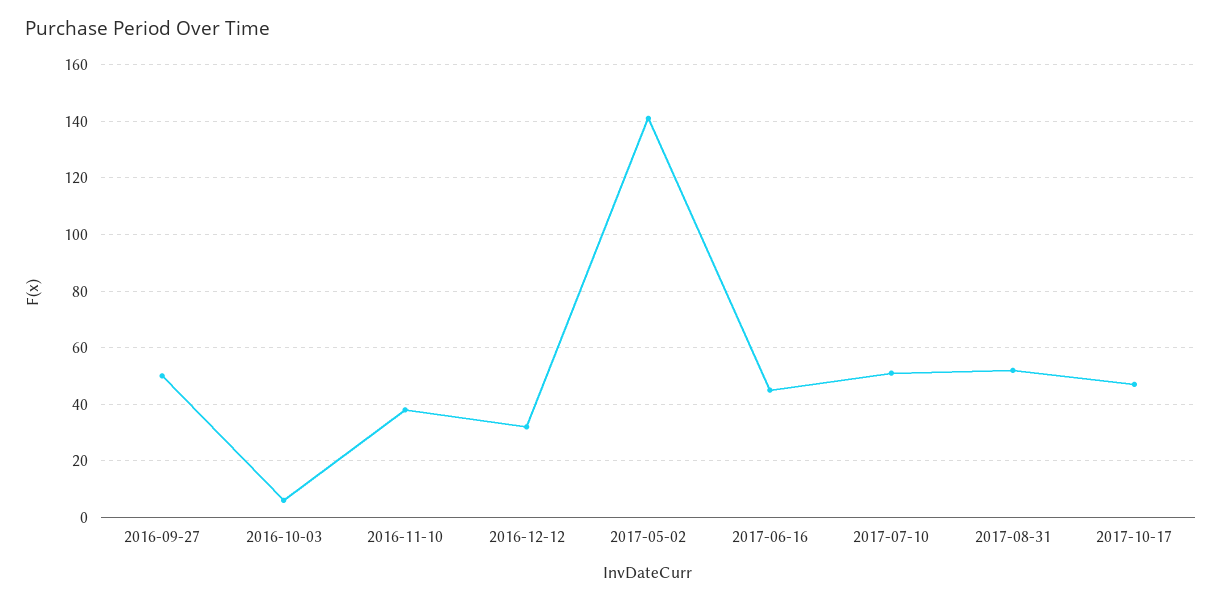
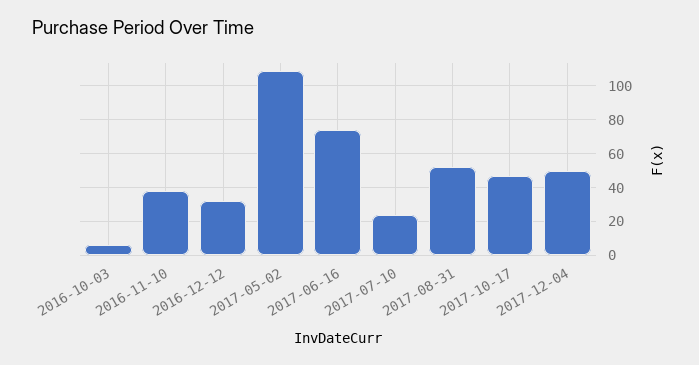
2016-09-27: 50 -> none
2017-05-02: 140 -> 110
2017-06-16: 45 -> 75
2017-07-10: 50 -> 25
2017-12-04: none -> 50

